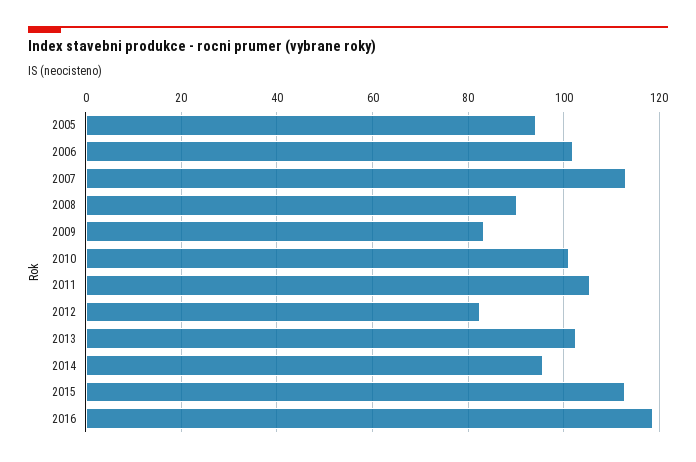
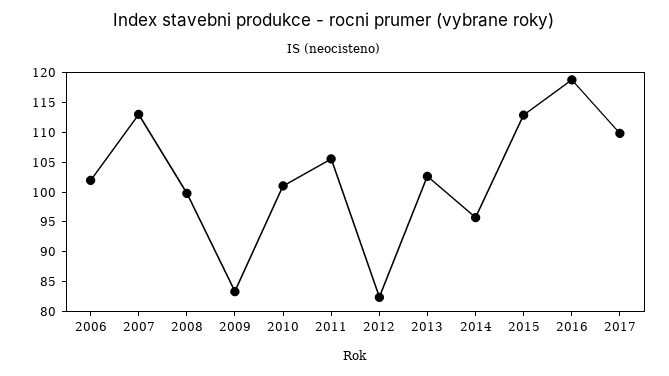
2005: 94 -> none
2008: 90 -> 100
2017: none -> 110

